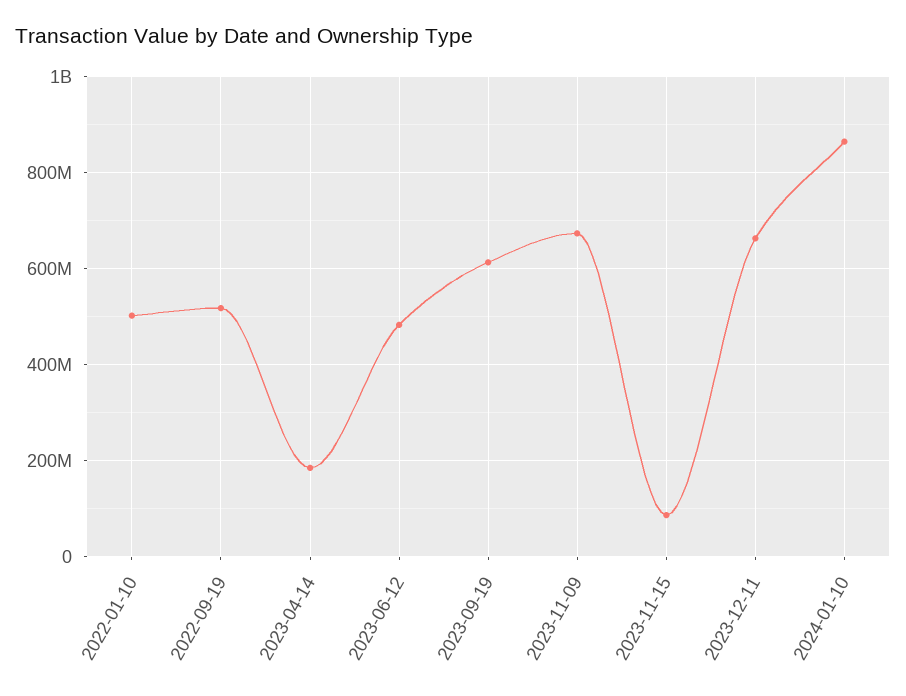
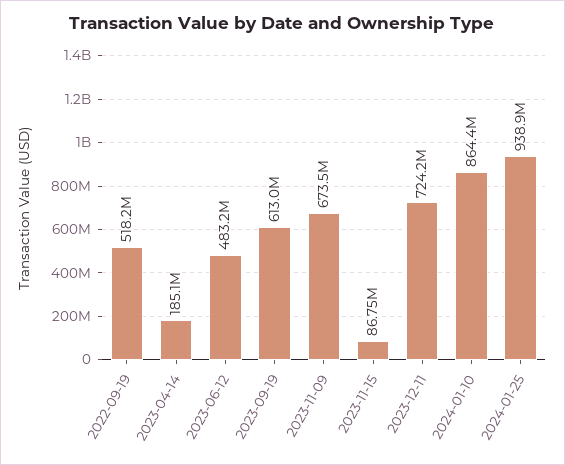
2022-01-10: 500000000 -> none
2023-12-11: 660000000 -> 724200000
2024-01-25: none -> 938900000

